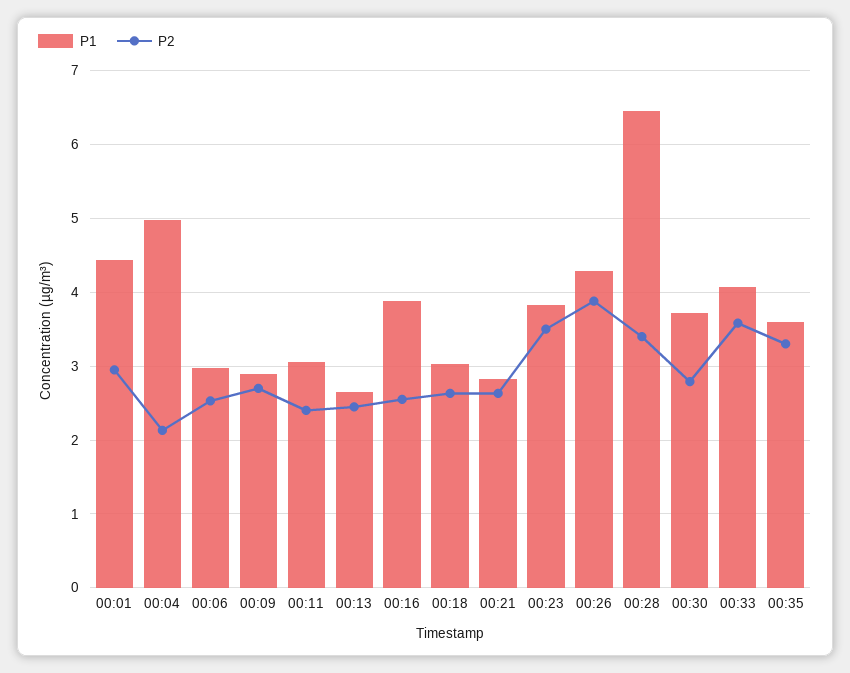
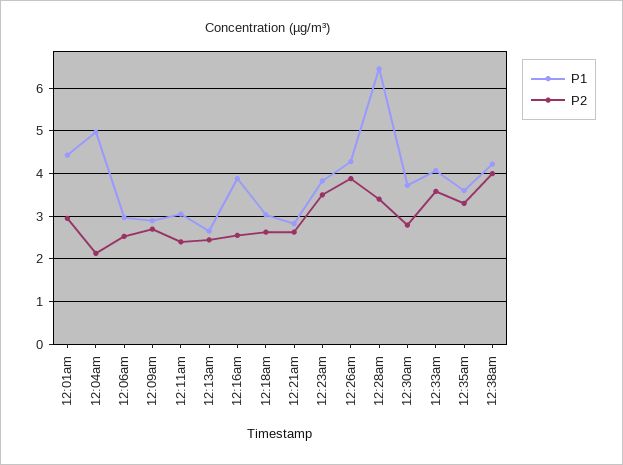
P1, 12:38am: none -> 4.2
P2, 12:38am: none -> 4

